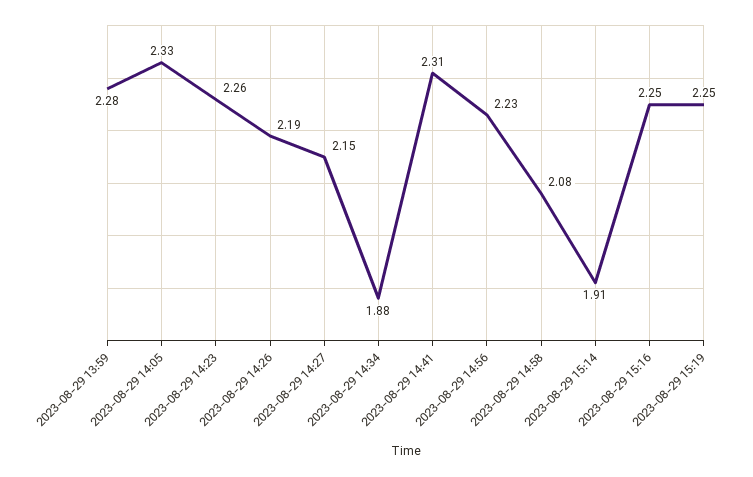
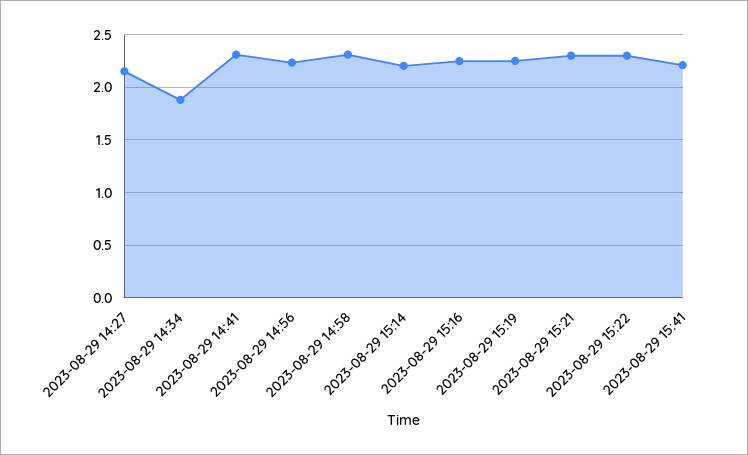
2023-08-29 13:59: 2.28 -> none
2023-08-29 14:05: 2.33 -> none
2023-08-29 14:23: 2.26 -> none
2023-08-29 14:26: 2.19 -> none
2023-08-29 14:58: 2.08 -> 2.3
2023-08-29 15:14: 1.91 -> 2.2
2023-08-29 15:21: none -> 2.3
2023-08-29 15:22: none -> 2.3
2023-08-29 15:41: none -> 2.2

